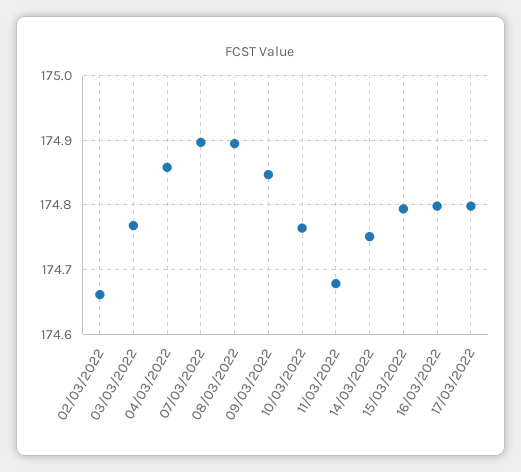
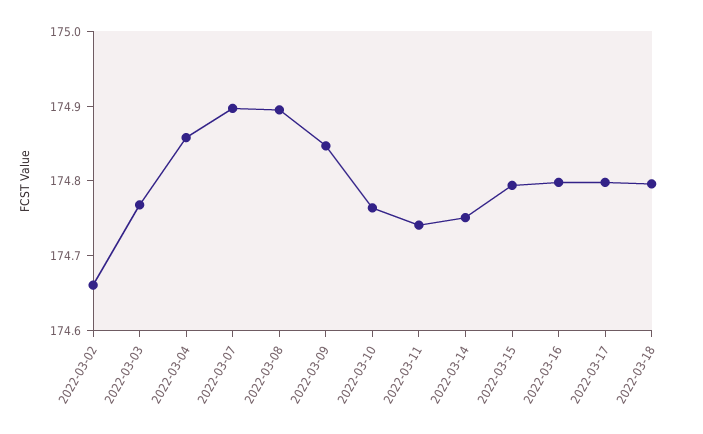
11/03/2022: 174.68 -> 174.74
2022-03-18: none -> 174.8

